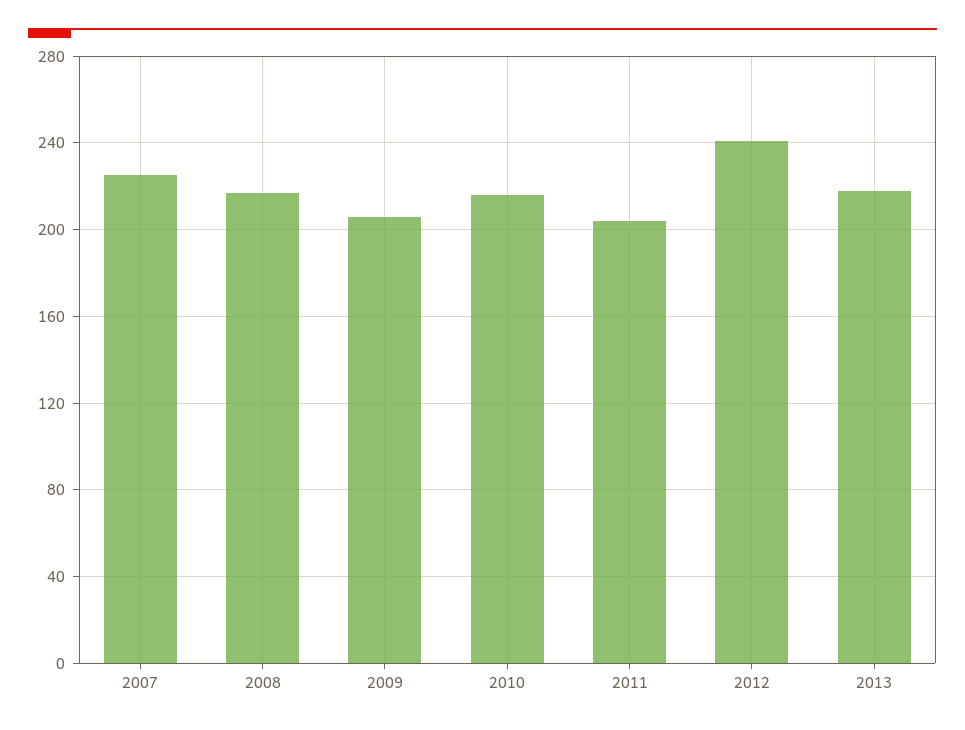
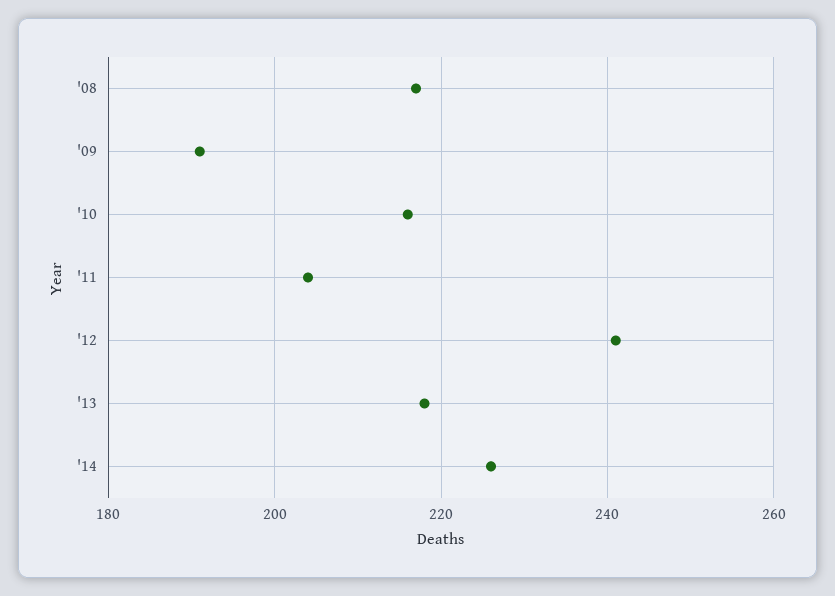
2007: 225 -> none
2009: 205 -> 190
'14: none -> 225

